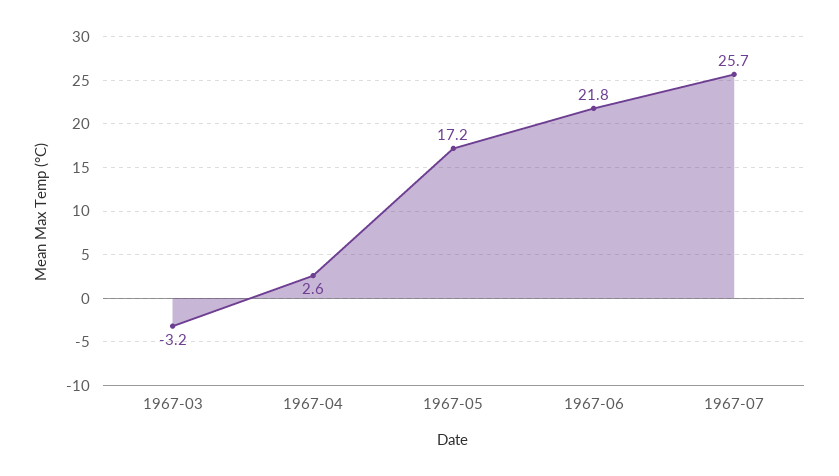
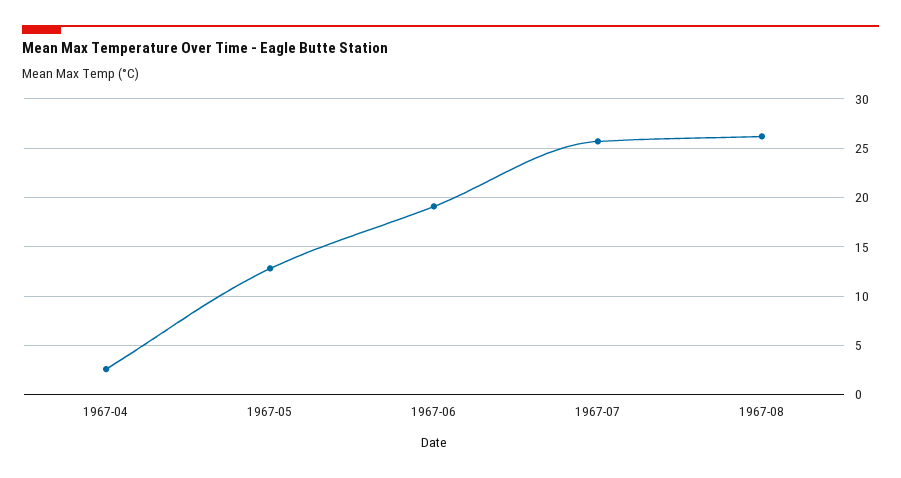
1967-03: -3.2 -> none
1967-05: 17.2 -> 13
1967-06: 21.8 -> 19
1967-08: none -> 26

